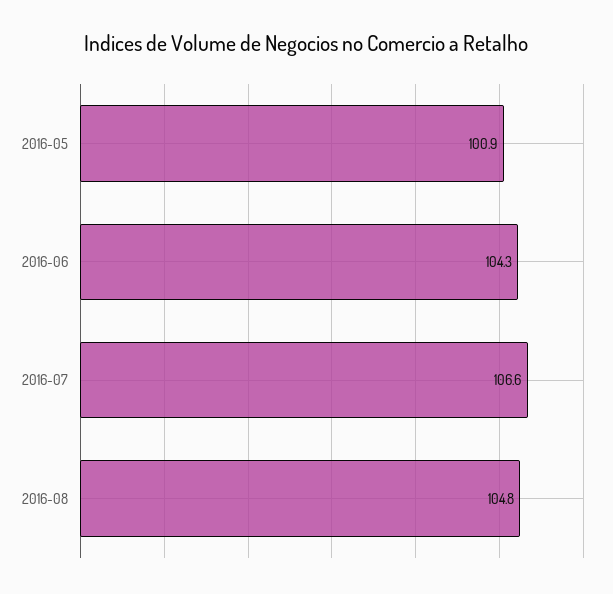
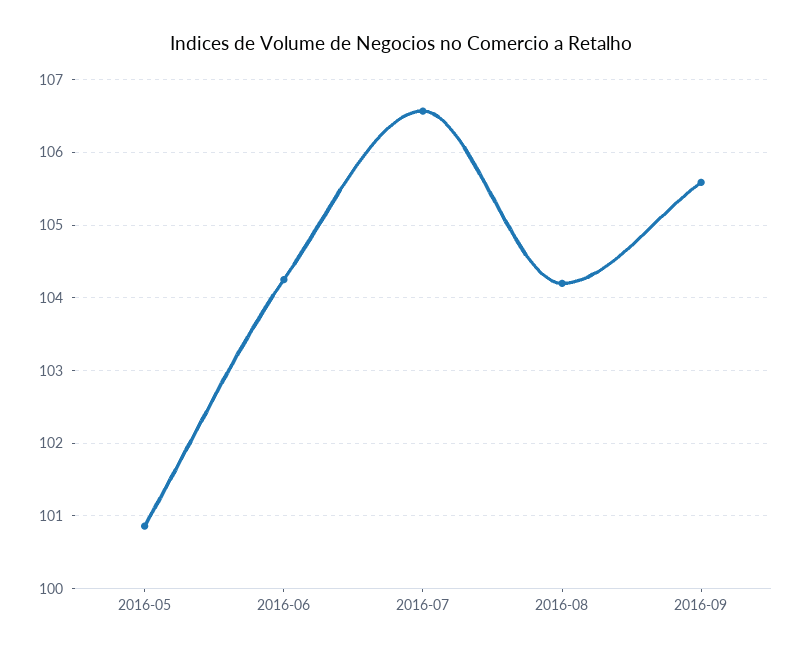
2016-08: 104.8 -> 104.2
2016-09: none -> 105.6

